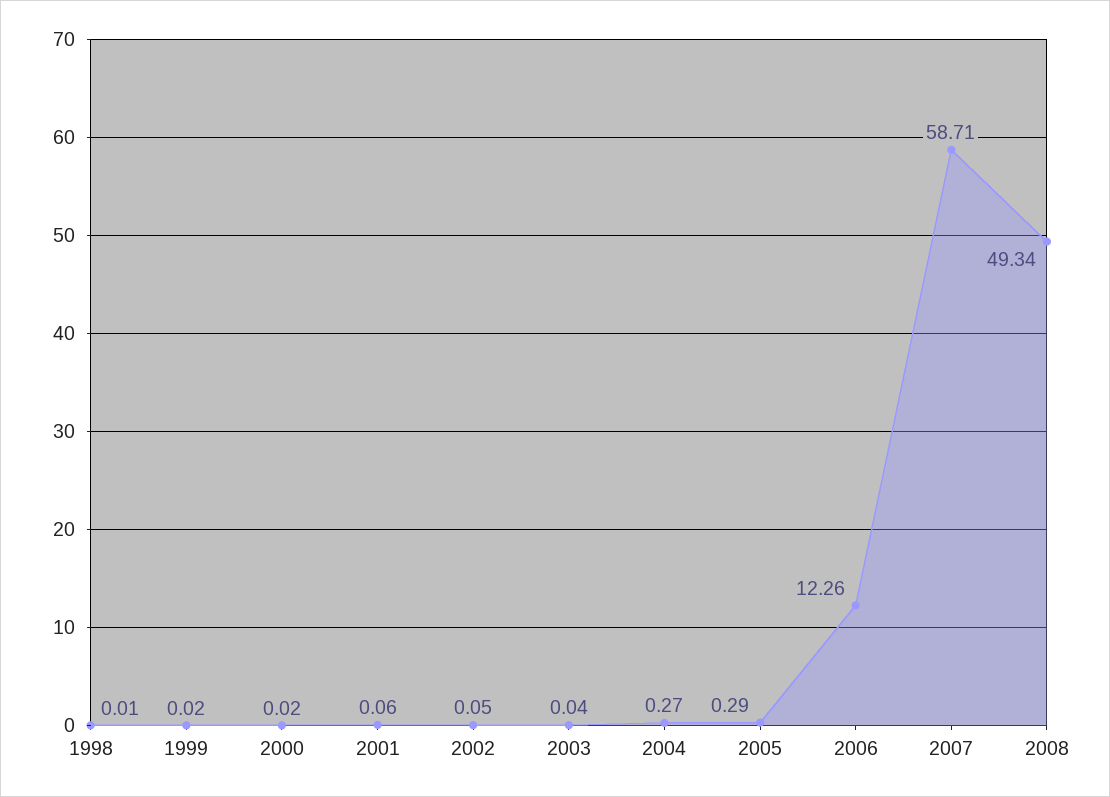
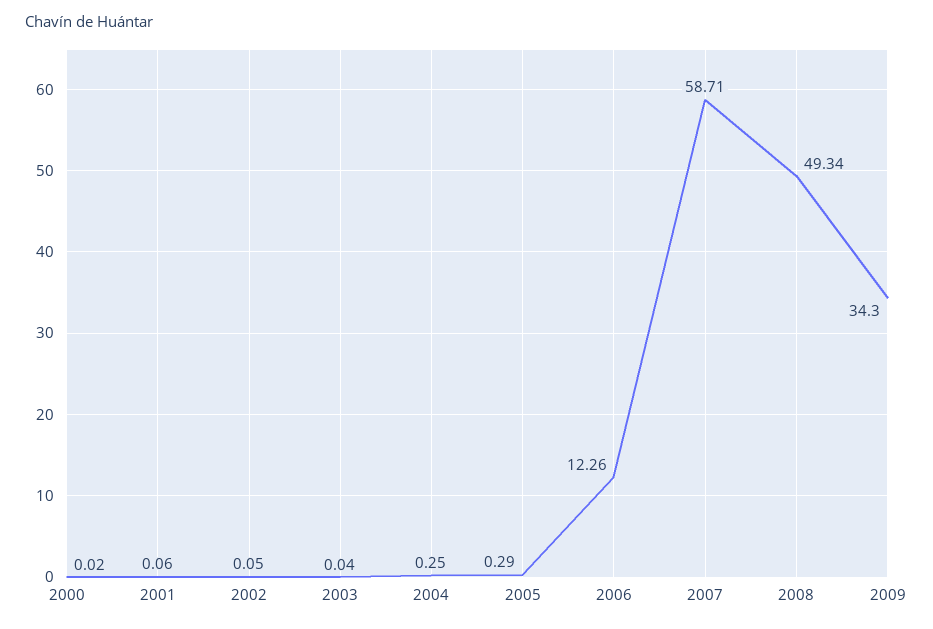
1998: 0.01 -> none
1999: 0.02 -> none
2004: 0.27 -> 0.25
2009: none -> 34.3

